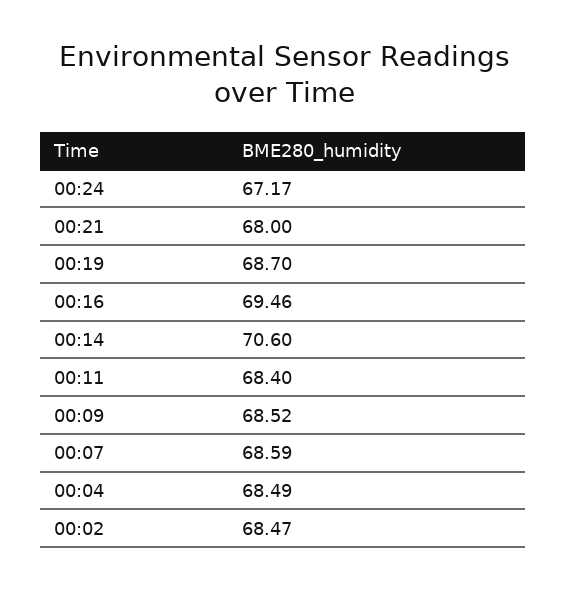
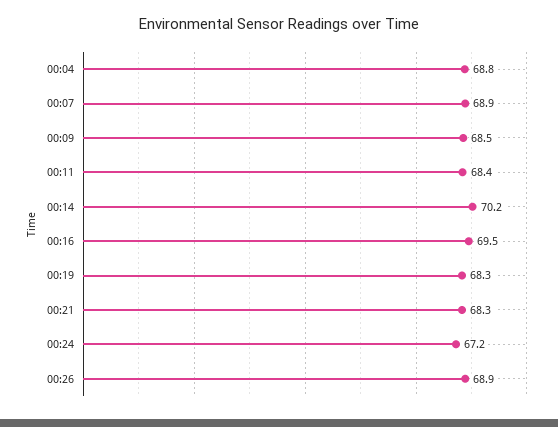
00:21: 68 -> 68.3
00:19: 68.7 -> 68.3
00:14: 70.6 -> 70.2
00:07: 68.59 -> 68.9
00:04: 68.49 -> 68.8
00:02: 68.47 -> none
00:26: none -> 68.9

